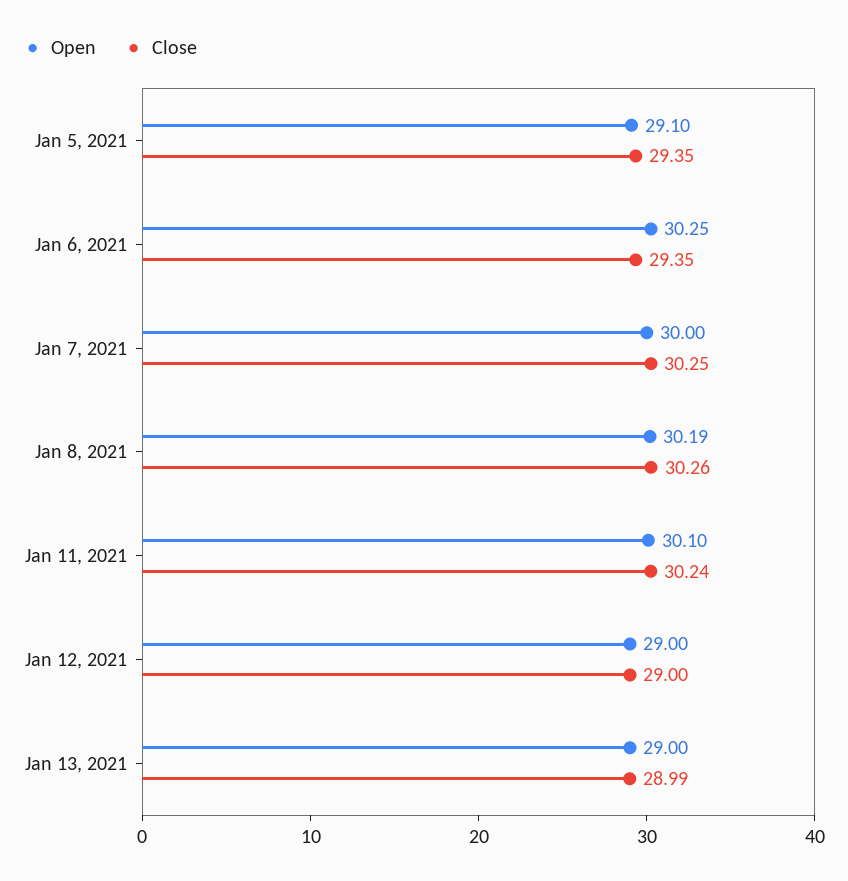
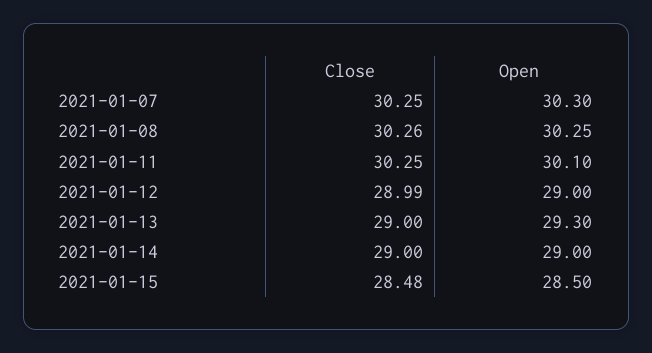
Open, Jan 5, 2021: 29.1 -> none
Close, Jan 5, 2021: 29.35 -> none
Open, Jan 6, 2021: 30.25 -> none
Close, Jan 6, 2021: 29.35 -> none
Open, Jan 7, 2021: 30 -> 30.3
Open, Jan 8, 2021: 30.19 -> 30.25
Close, Jan 11, 2021: 30.24 -> 30.25
Close, Jan 12, 2021: 29 -> 28.99
Open, Jan 13, 2021: 29 -> 29.3
Close, Jan 13, 2021: 28.99 -> 29
Close, 2021-01-14: none -> 29
Open, 2021-01-14: none -> 29
Close, 2021-01-15: none -> 28.48
Open, 2021-01-15: none -> 28.5

